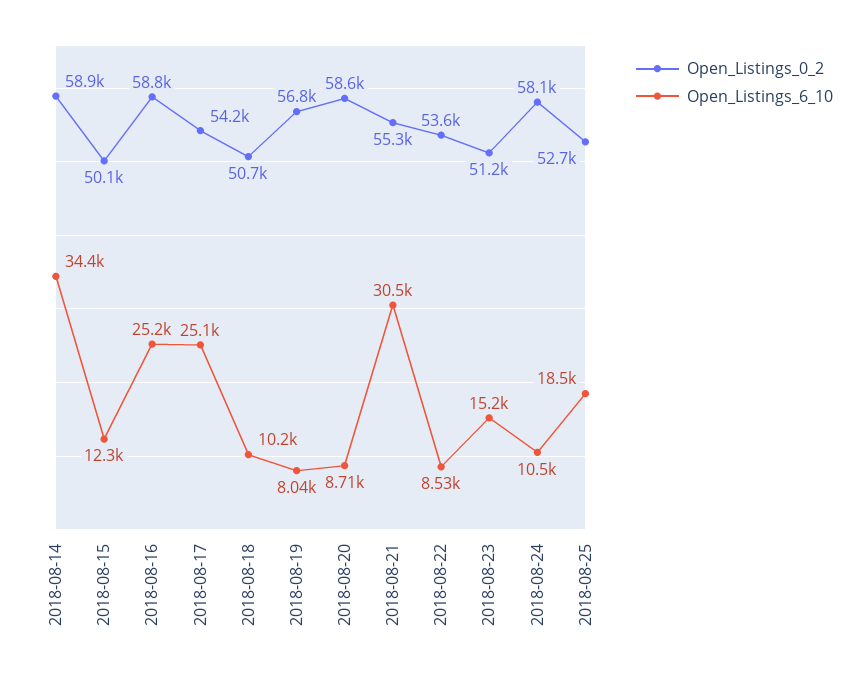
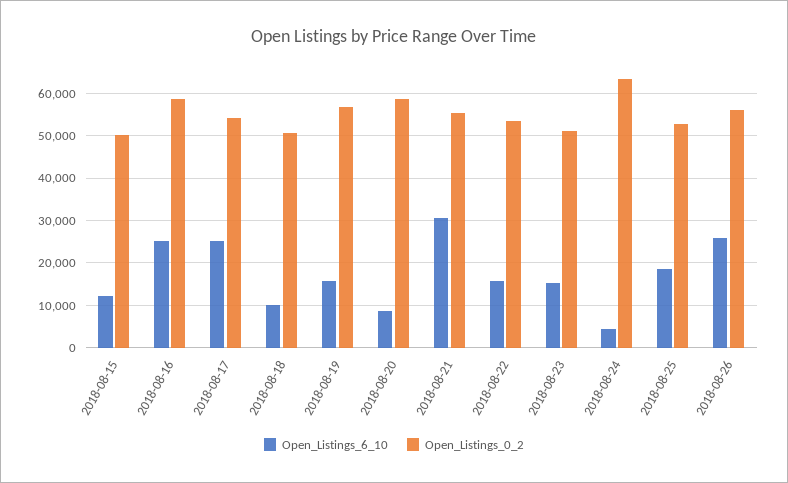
Open_Listings_0_2, 2018-08-14: 58900 -> none
Open_Listings_6_10, 2018-08-14: 34400 -> none
Open_Listings_6_10, 2018-08-19: 8040 -> 16000
Open_Listings_6_10, 2018-08-22: 8530 -> 16000
Open_Listings_0_2, 2018-08-24: 58100 -> 64000
Open_Listings_6_10, 2018-08-24: 10500 -> 4000
Open_Listings_6_10, 2018-08-26: none -> 26000
Open_Listings_0_2, 2018-08-26: none -> 56000

